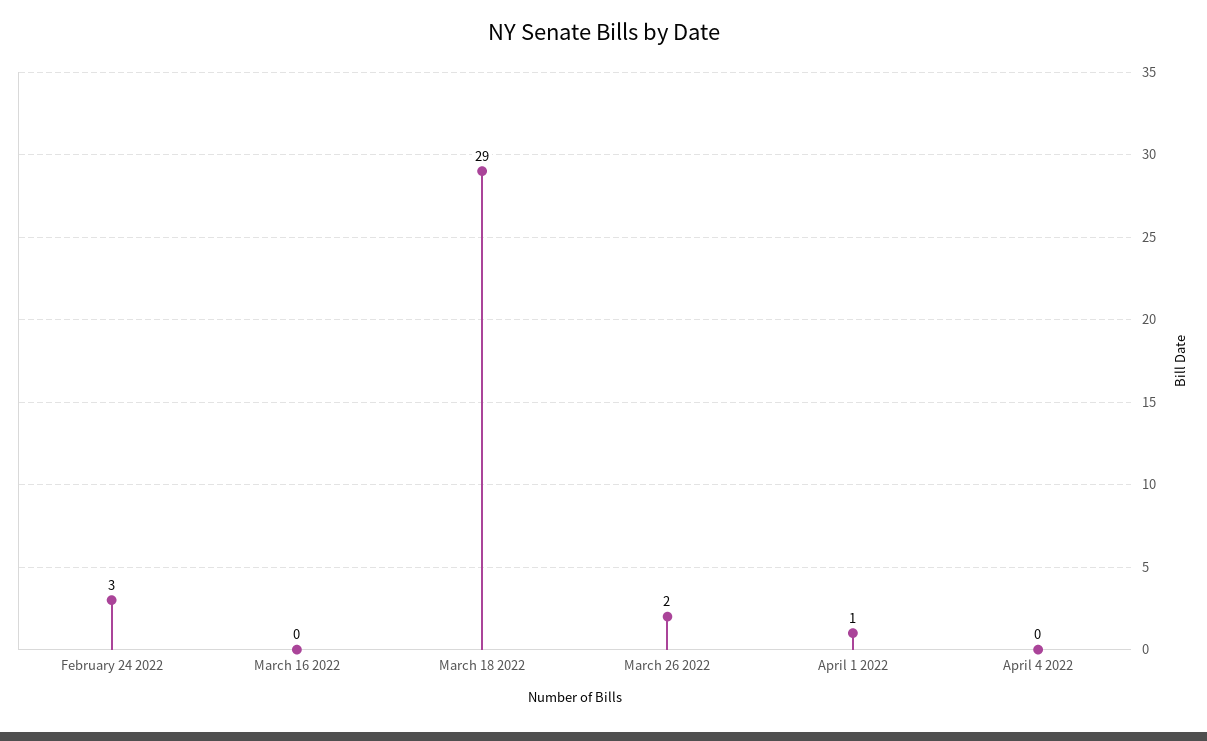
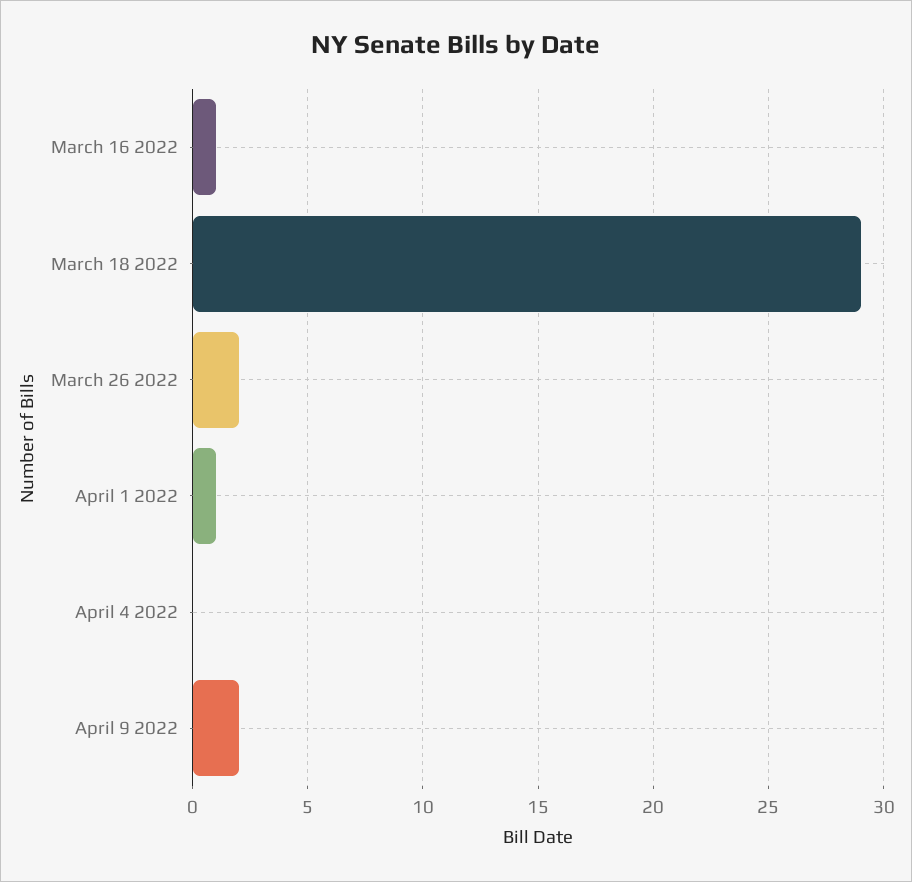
February 24 2022: 3 -> none
March 16 2022: 0 -> 1
April 9 2022: none -> 2

